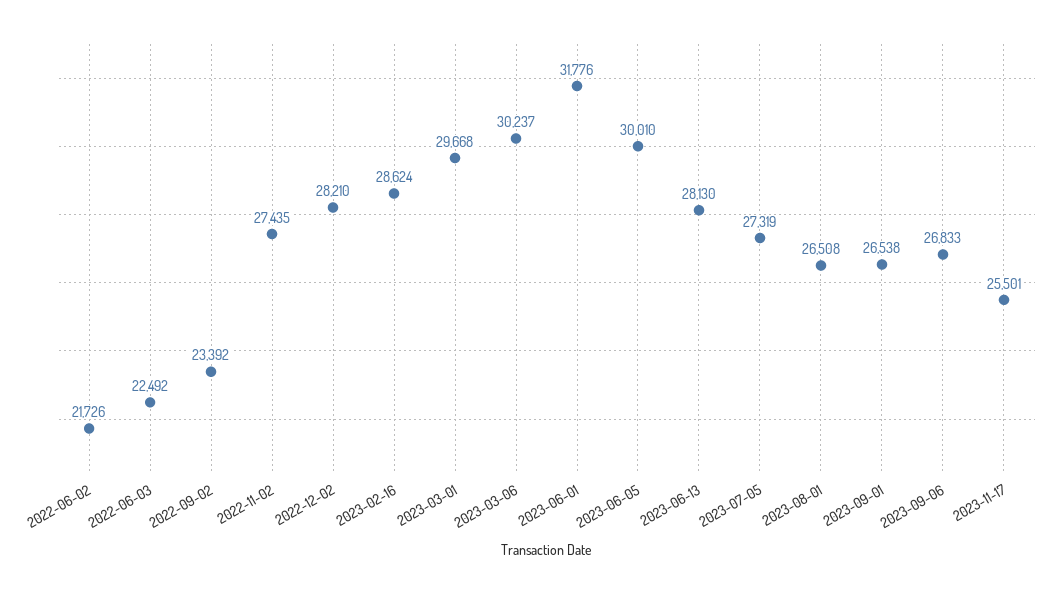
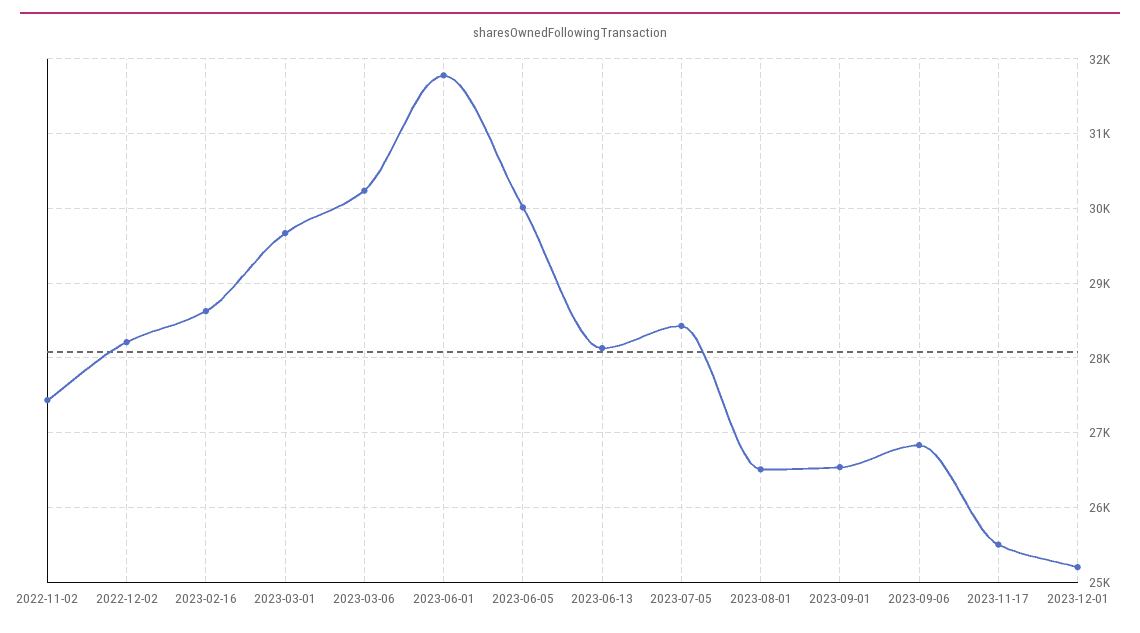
2022-06-02: 21726 -> none
2022-06-03: 22492 -> none
2022-09-02: 23392 -> none
2023-07-05: 27319 -> 28400
2023-12-01: none -> 25200

